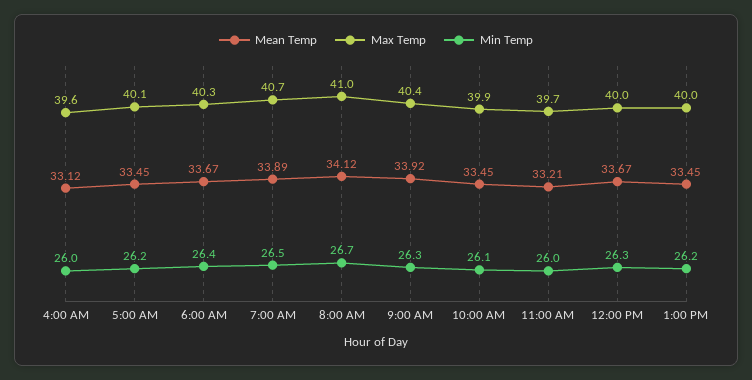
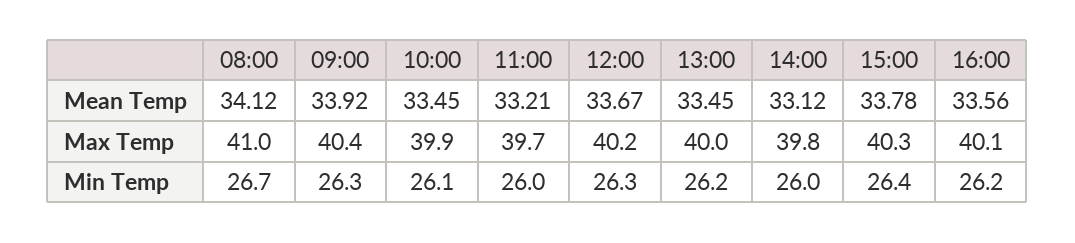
Mean Temp, 4:00 AM: 33.12 -> none
Max Temp, 4:00 AM: 39.6 -> none
Min Temp, 4:00 AM: 26 -> none
Mean Temp, 5:00 AM: 33.45 -> none
Max Temp, 5:00 AM: 40.1 -> none
Min Temp, 5:00 AM: 26.2 -> none
Mean Temp, 6:00 AM: 33.67 -> none
Max Temp, 6:00 AM: 40.3 -> none
Min Temp, 6:00 AM: 26.4 -> none
Mean Temp, 7:00 AM: 33.89 -> none
Max Temp, 7:00 AM: 40.7 -> none
Min Temp, 7:00 AM: 26.5 -> none
Max Temp, 12:00 PM: 40 -> 40.2
Mean Temp, 14:00: none -> 33.12
Mean Temp, 15:00: none -> 33.78
Mean Temp, 16:00: none -> 33.56
Max Temp, 14:00: none -> 39.8
Max Temp, 15:00: none -> 40.3
Max Temp, 16:00: none -> 40.1
Min Temp, 14:00: none -> 26
Min Temp, 15:00: none -> 26.4
Min Temp, 16:00: none -> 26.2

